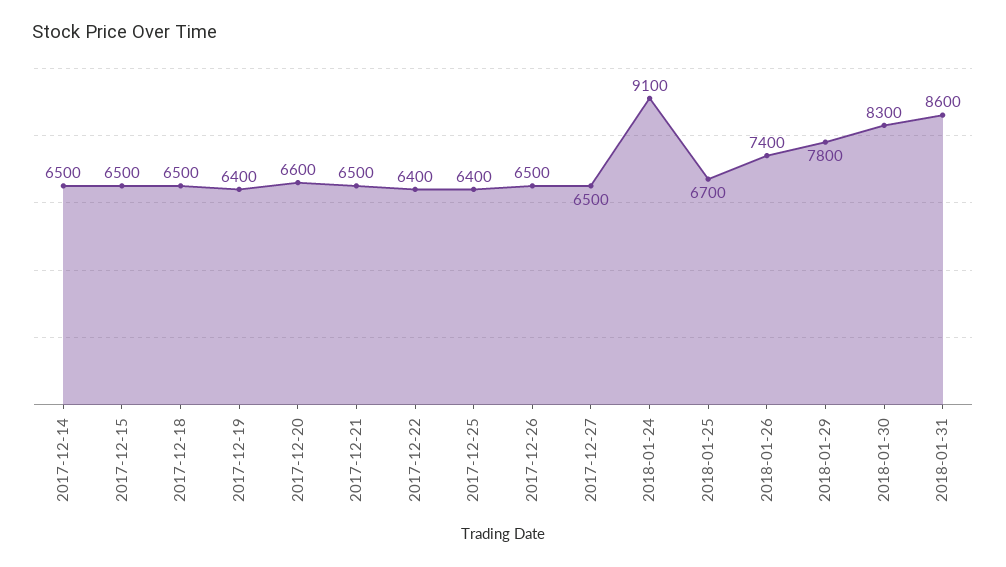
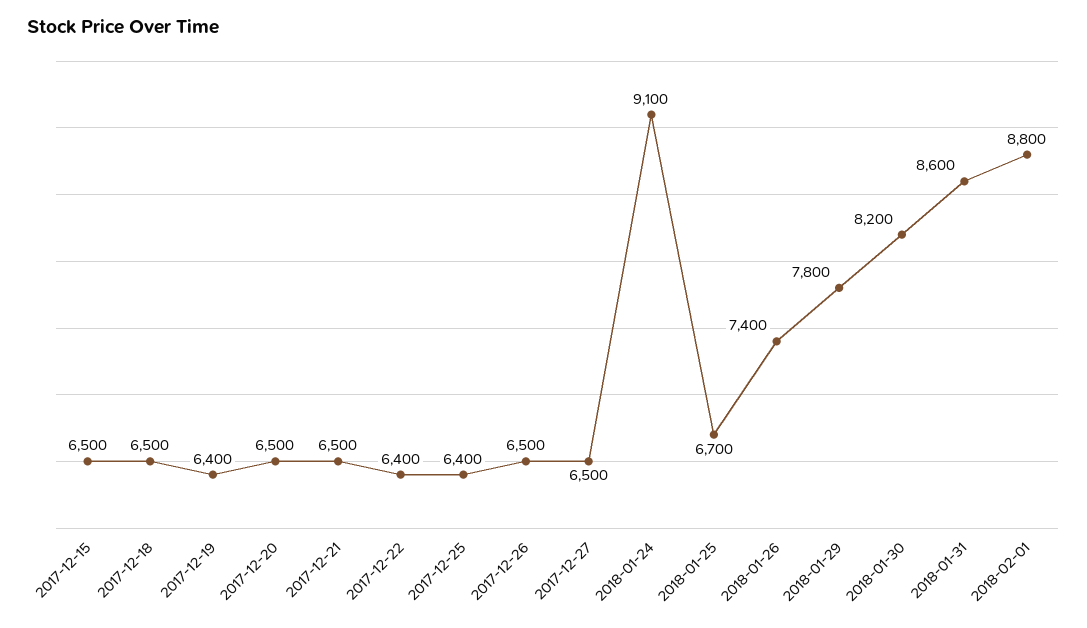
2017-12-14: 6500 -> none
2017-12-20: 6600 -> 6500
2018-01-30: 8300 -> 8200
2018-02-01: none -> 8800

